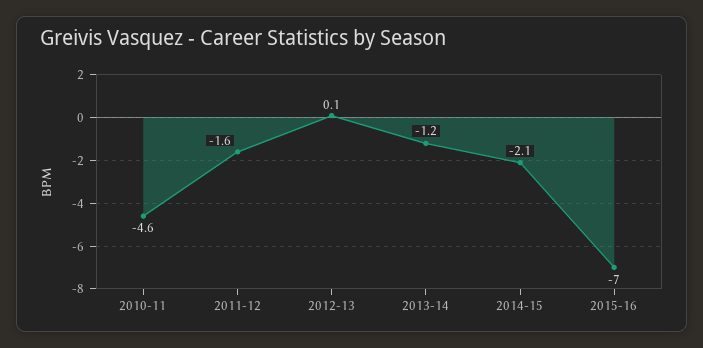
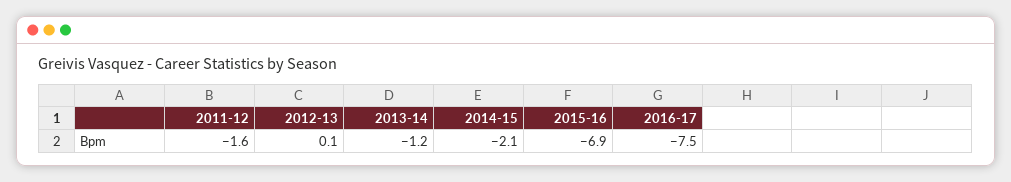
2010-11: -4.6 -> none
2015-16: -7 -> -6.9
2016-17: none -> -7.5

